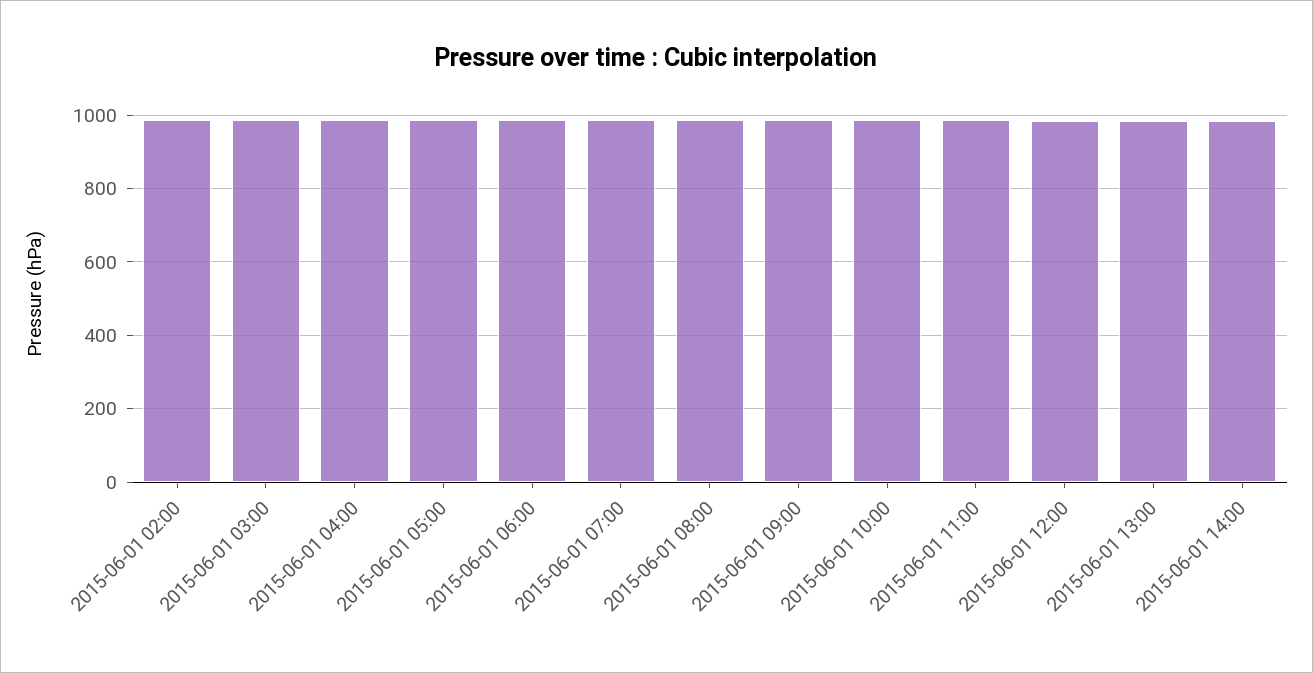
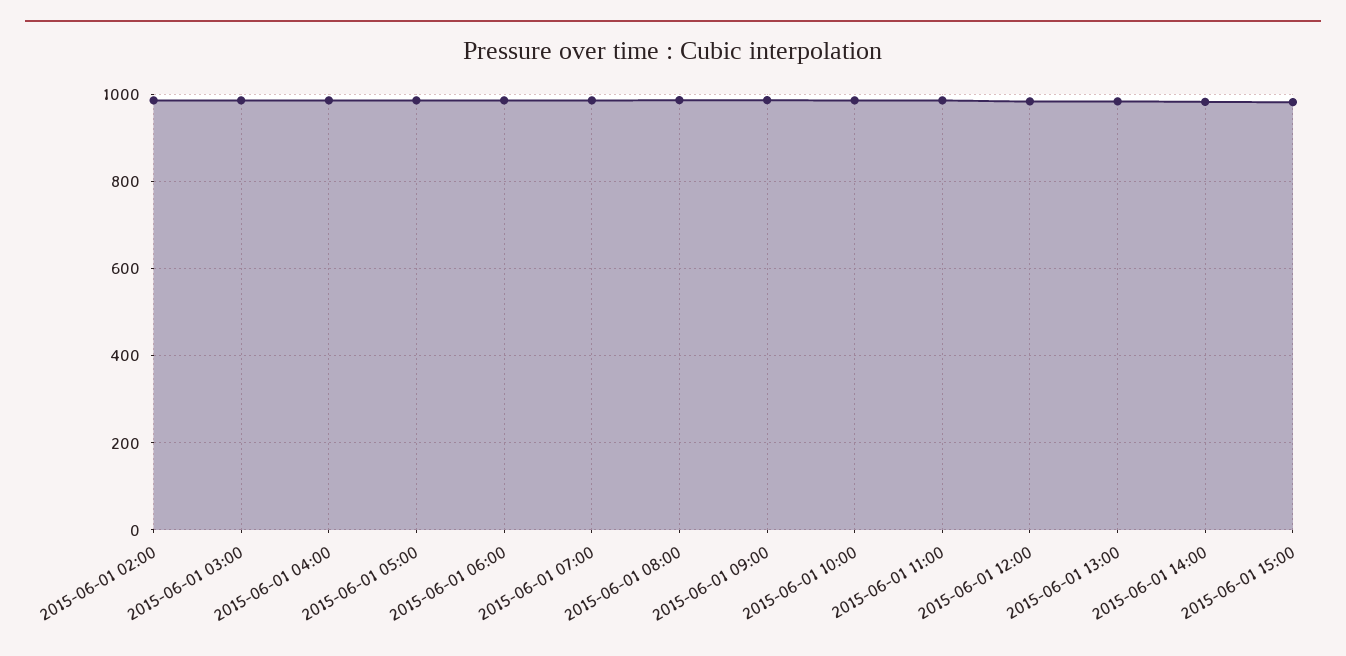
2015-06-01 15:00: none -> 980

